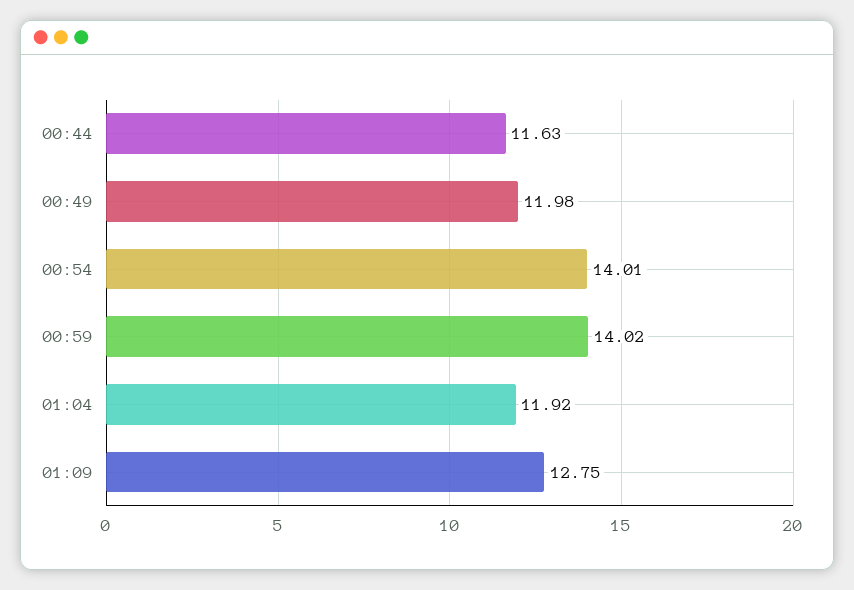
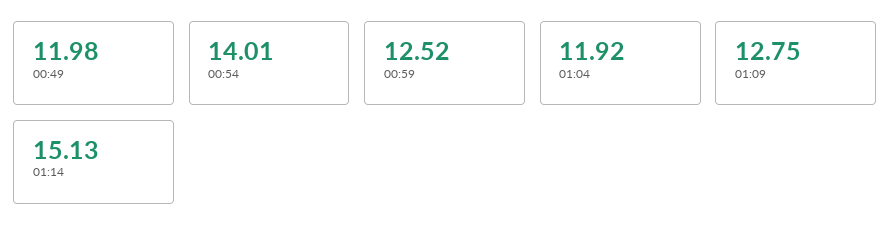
00:44: 11.63 -> none
00:59: 14.02 -> 12.52
01:14: none -> 15.13

